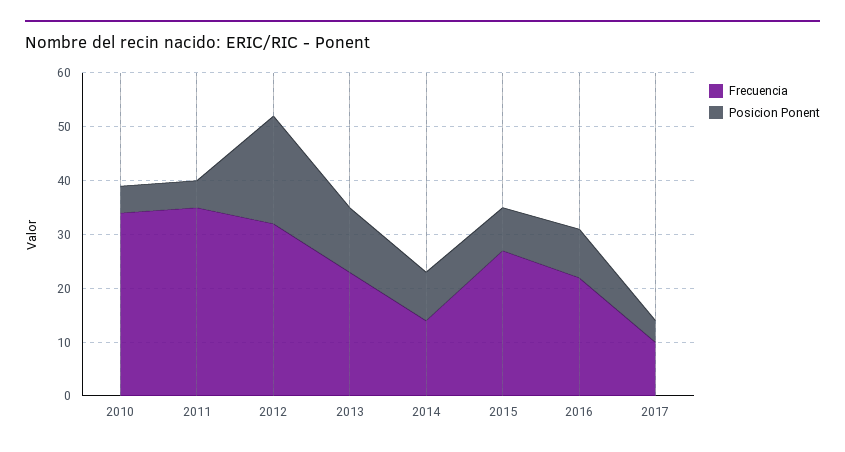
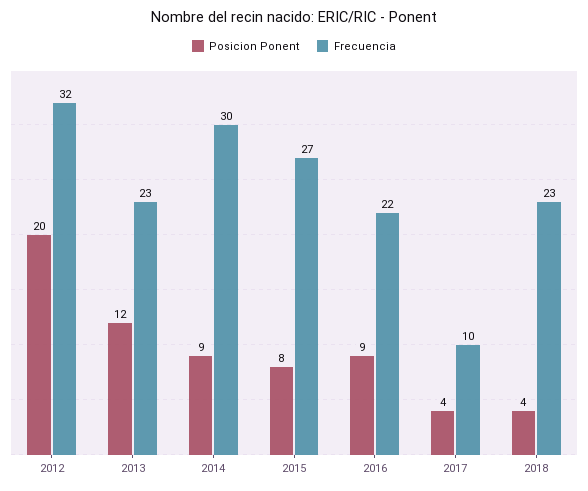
Frecuencia, 2010: 35 -> none
Posicion Ponent, 2010: 5 -> none
Frecuencia, 2011: 35 -> none
Posicion Ponent, 2011: 5 -> none
Frecuencia, 2014: 15 -> 30
Posicion Ponent, 2018: none -> 4
Frecuencia, 2018: none -> 23

